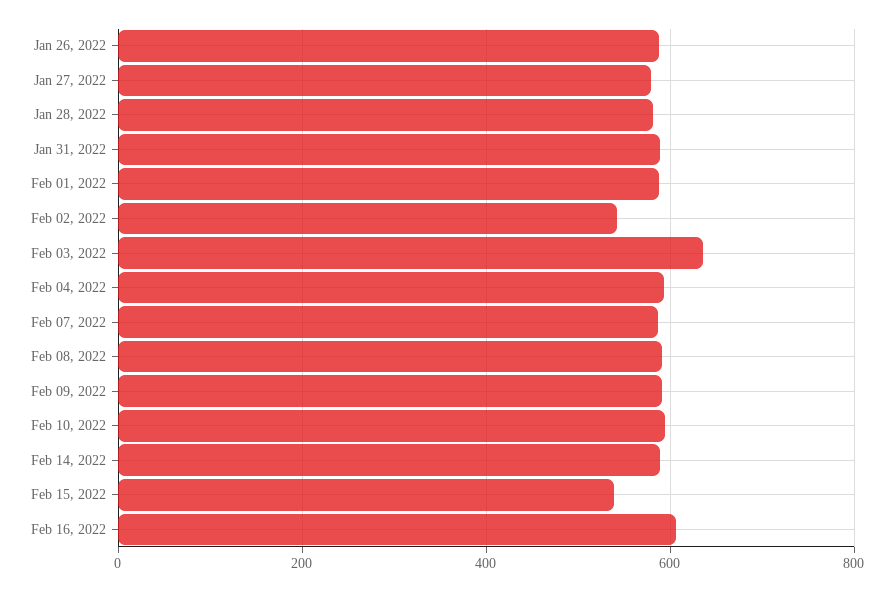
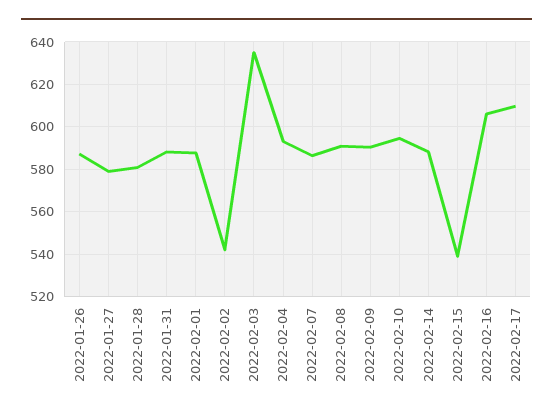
2022-02-17: none -> 610

